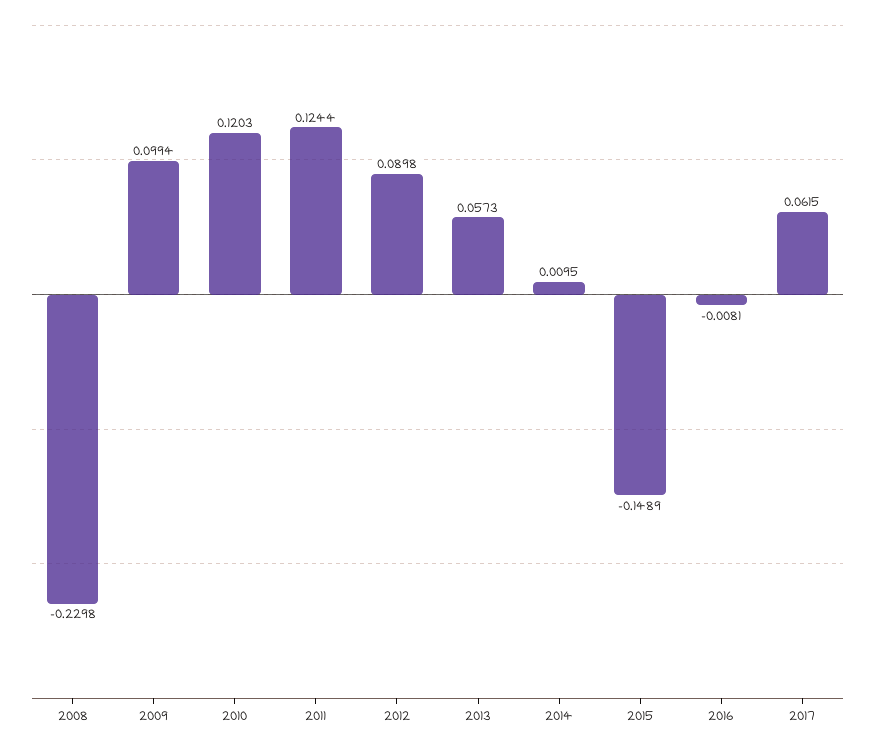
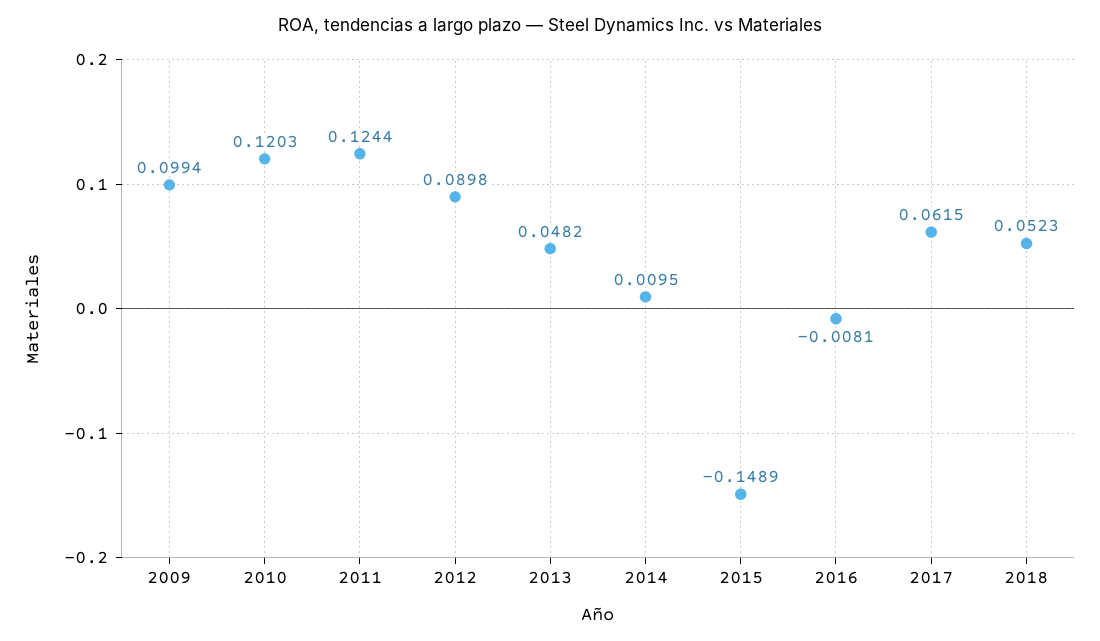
2008: -0.2298 -> none
2013: 0.0573 -> 0.0482
2018: none -> 0.0523

